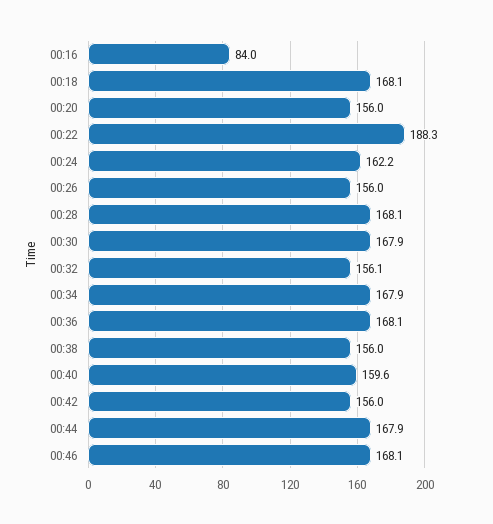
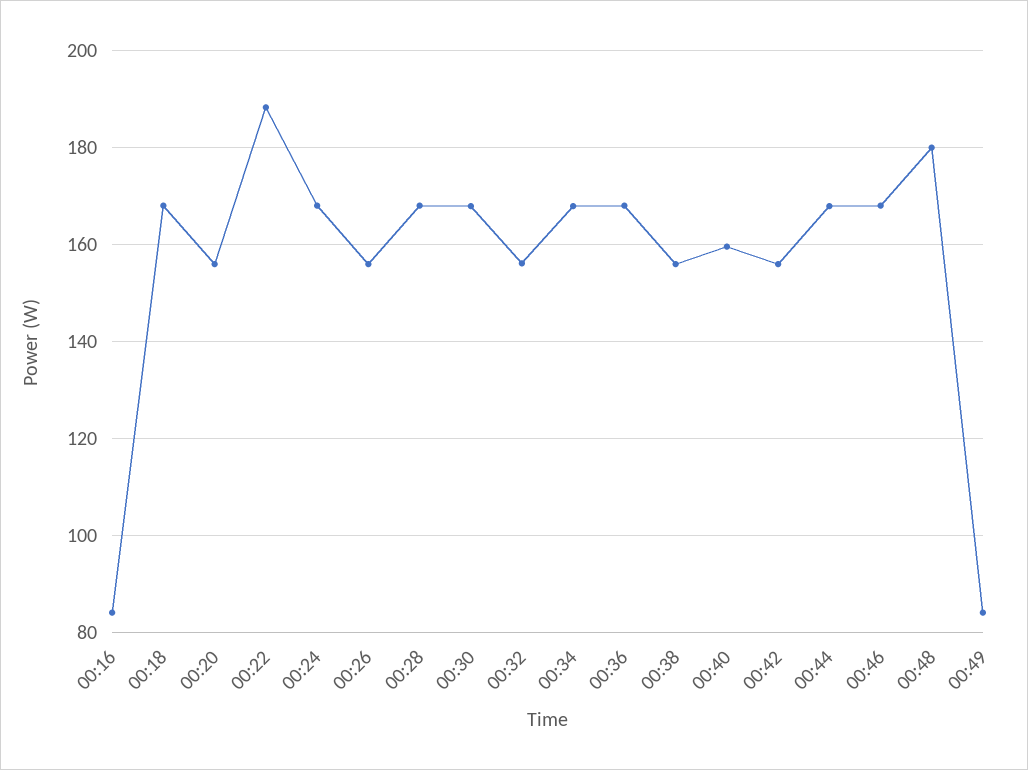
00:24: 162.2 -> 168
00:48: none -> 180
00:49: none -> 84

